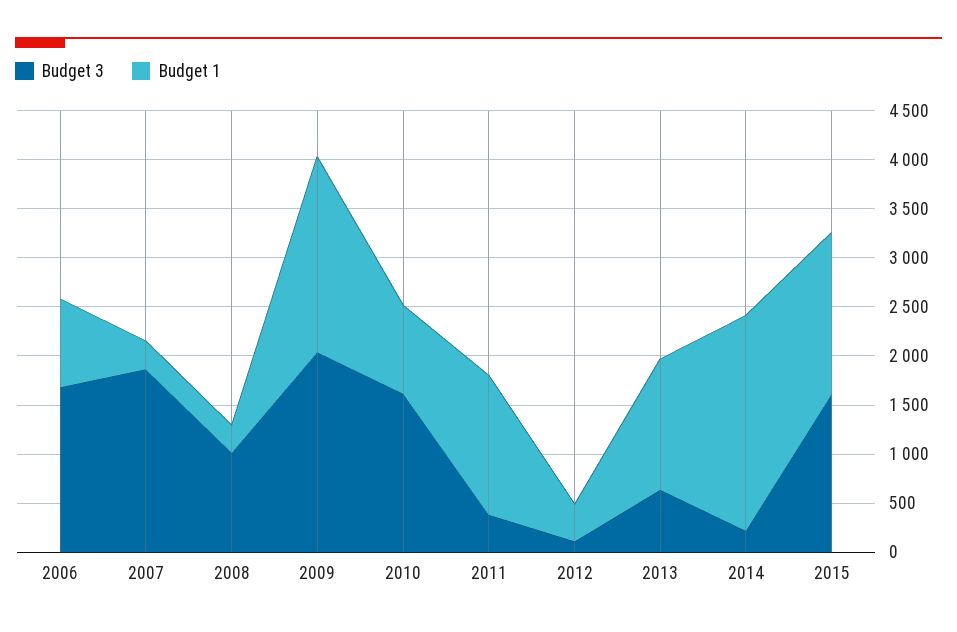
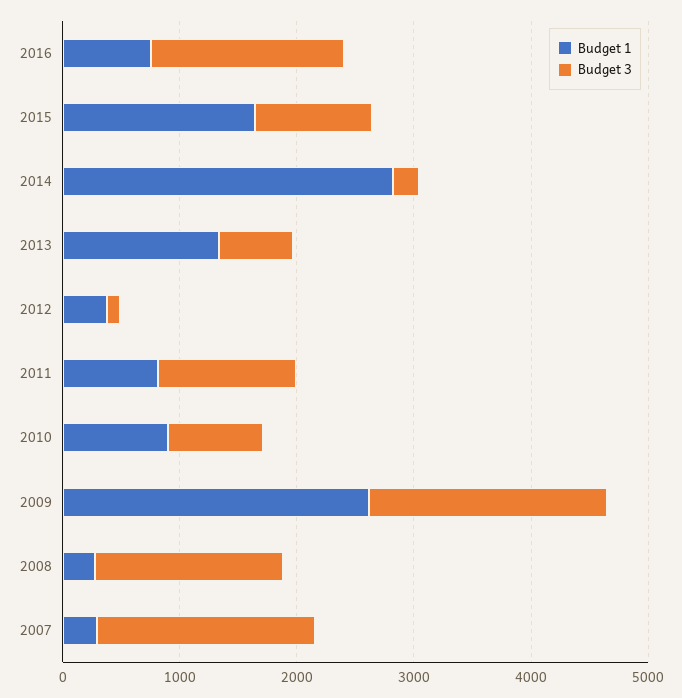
Budget 3, 2006: 1700 -> none
Budget 1, 2006: 900 -> none
Budget 3, 2008: 1000 -> 1600
Budget 1, 2009: 2000 -> 2600
Budget 3, 2010: 1600 -> 800
Budget 3, 2011: 400 -> 1200
Budget 1, 2011: 1400 -> 800
Budget 1, 2014: 2200 -> 2800
Budget 3, 2015: 1600 -> 1000
Budget 1, 2016: none -> 800
Budget 3, 2016: none -> 1600

